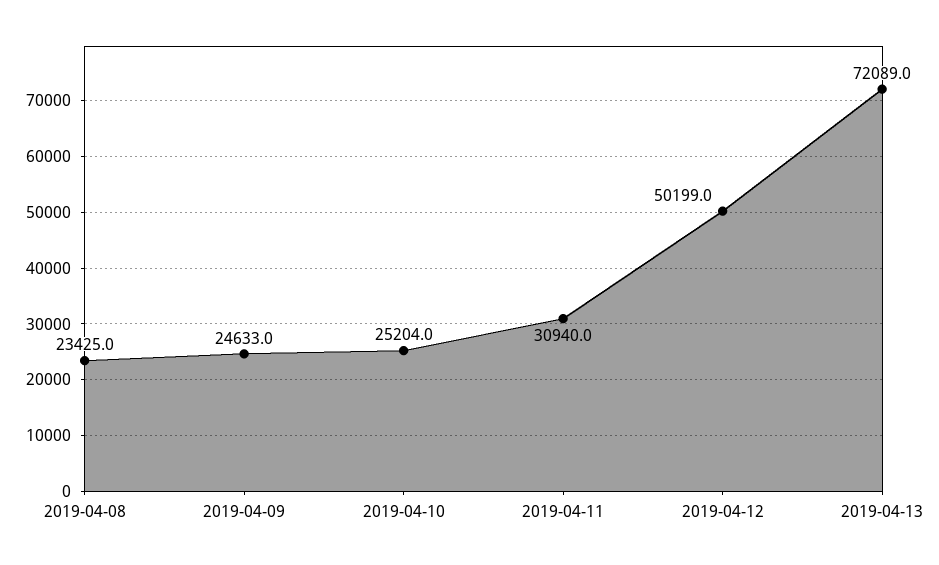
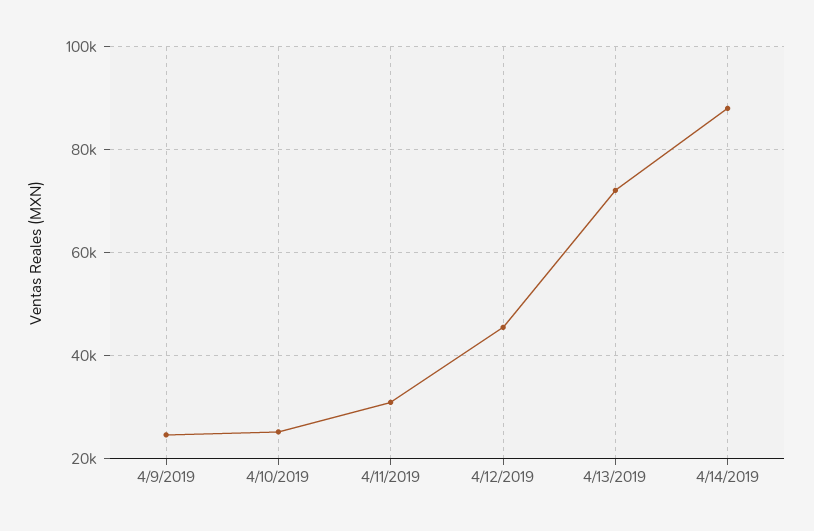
2019-04-08: 23425 -> none
2019-04-12: 50199 -> 46000
4/14/2019: none -> 88000

